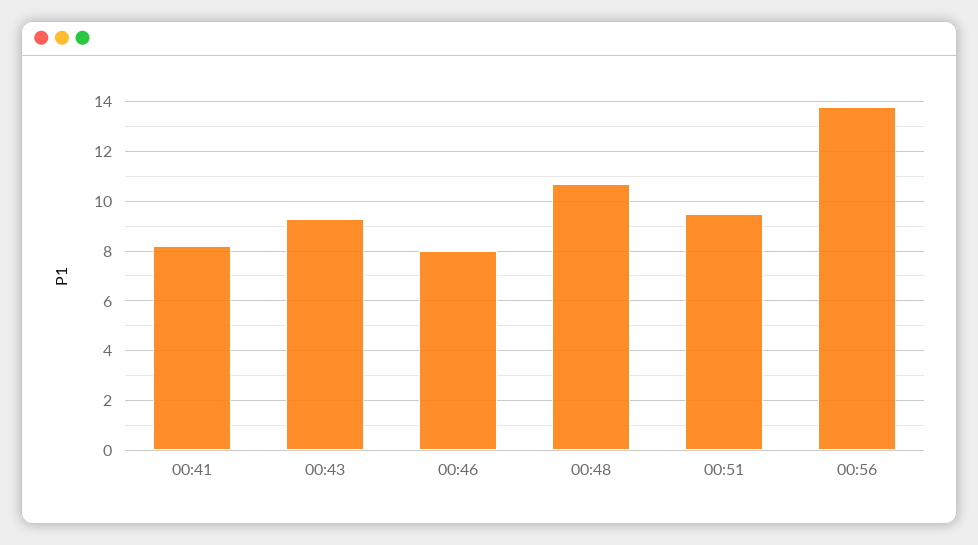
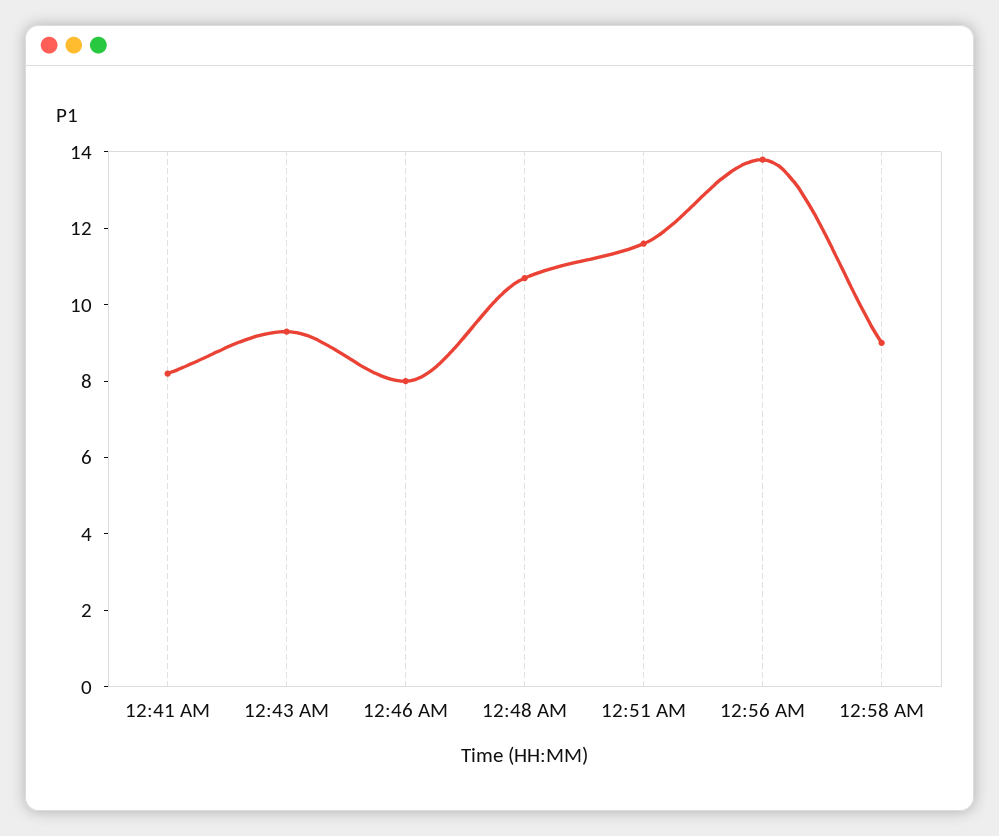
00:51: 9.5 -> 11.5
12:58 AM: none -> 9

